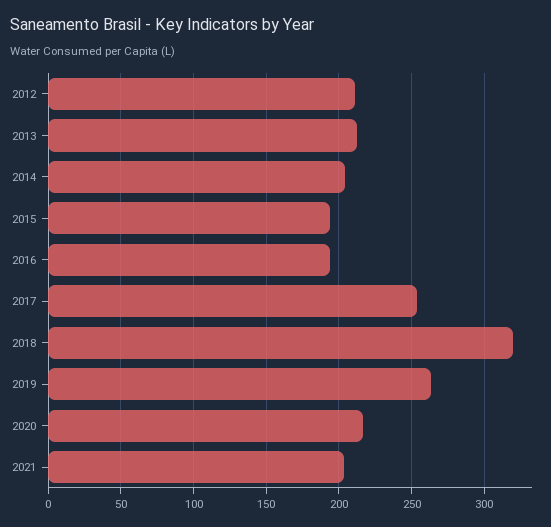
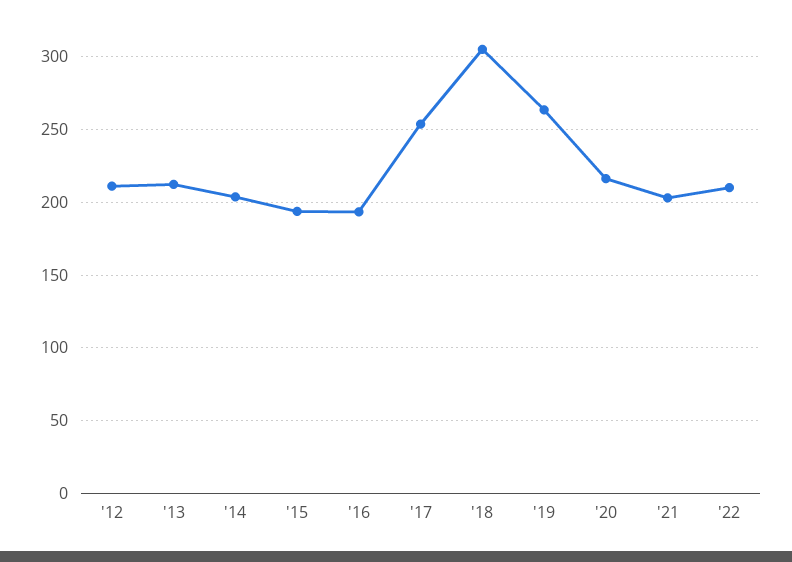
2018: 320 -> 305
'22: none -> 210

